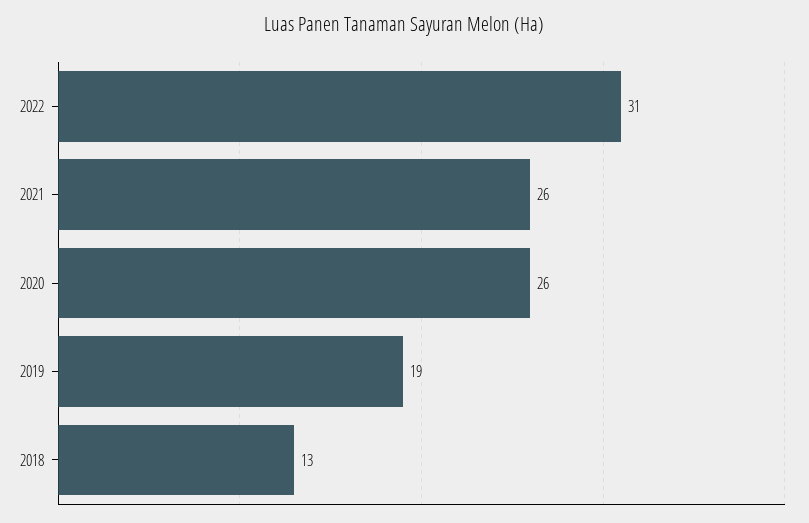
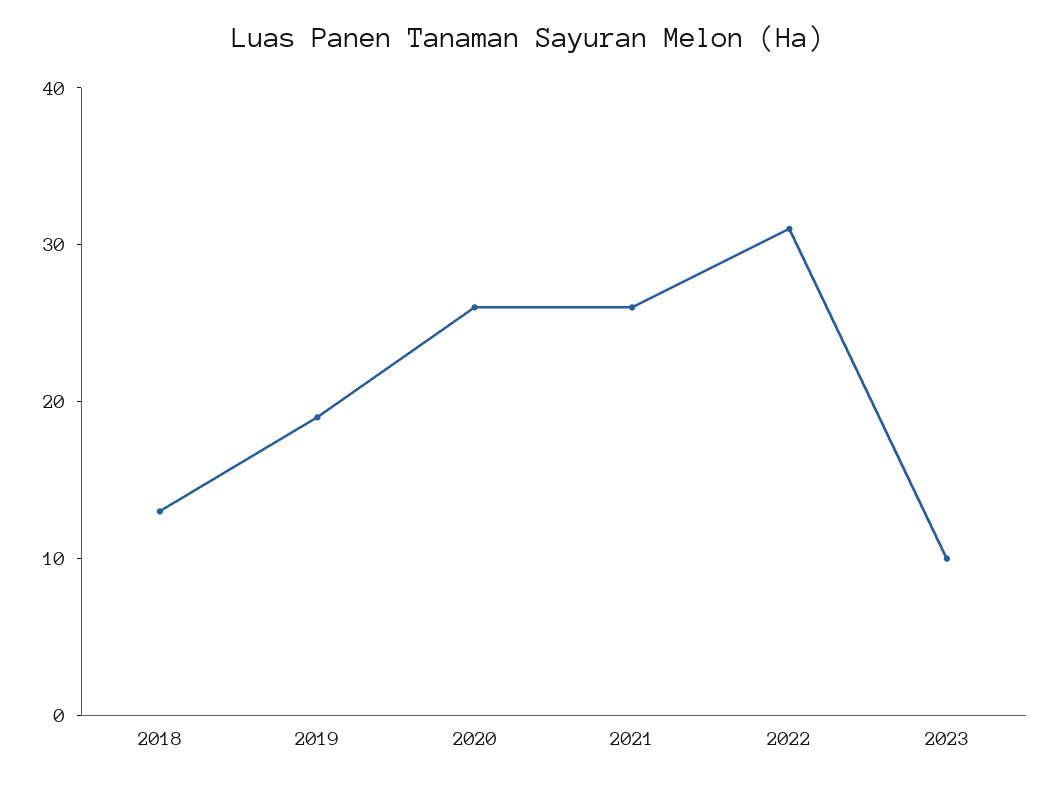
2023: none -> 10

